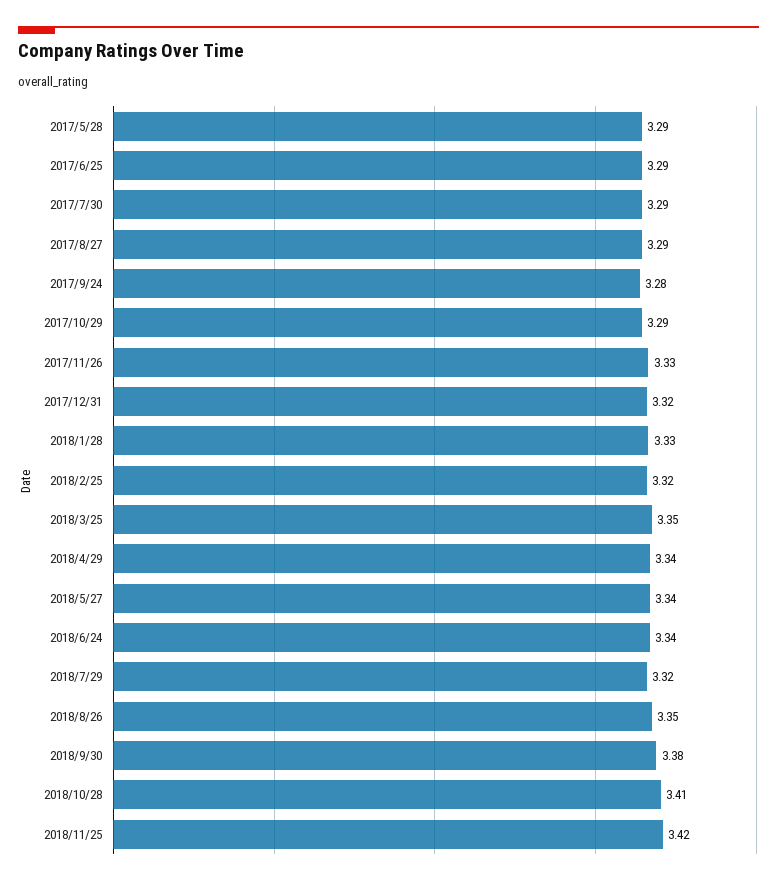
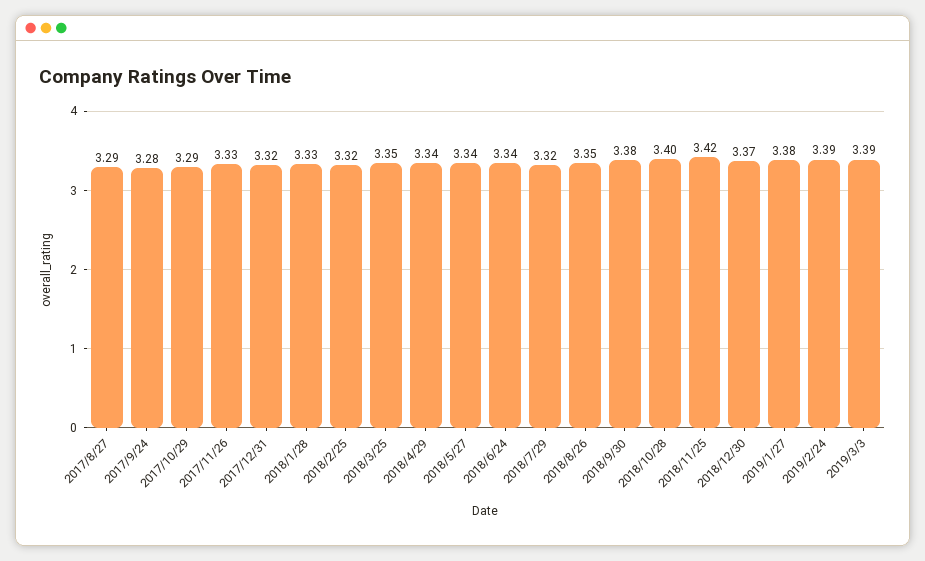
2017/5/28: 3.29 -> none
2017/6/25: 3.29 -> none
2017/7/30: 3.29 -> none
2018/10/28: 3.41 -> 3.4
2018/12/30: none -> 3.37
2019/1/27: none -> 3.38
2019/2/24: none -> 3.39
2019/3/3: none -> 3.39

